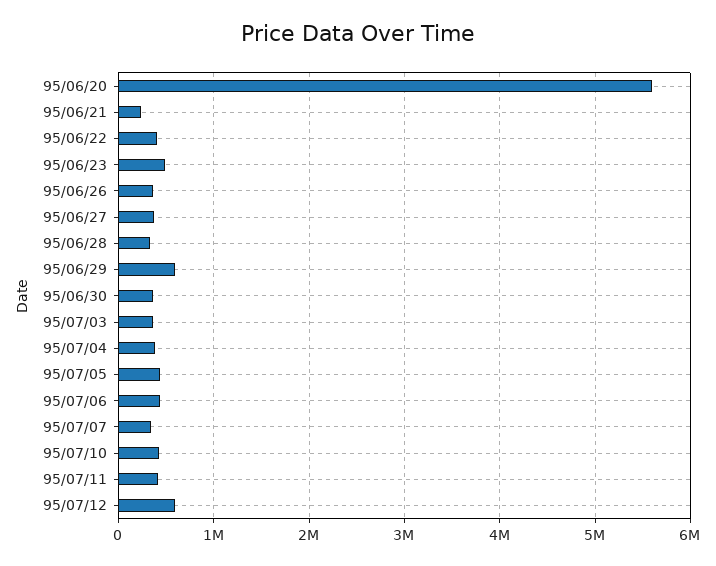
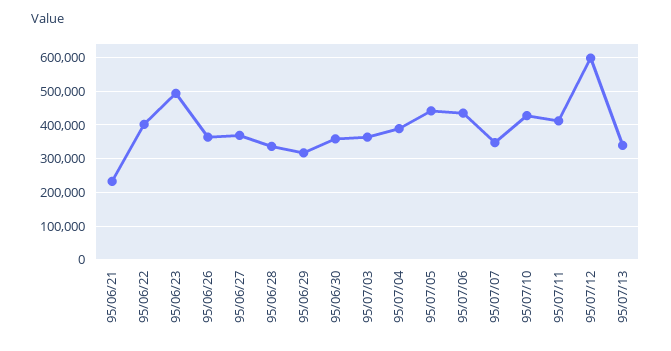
95/06/20: 5600000 -> none
95/06/29: 600000 -> 320000
95/07/13: none -> 340000

